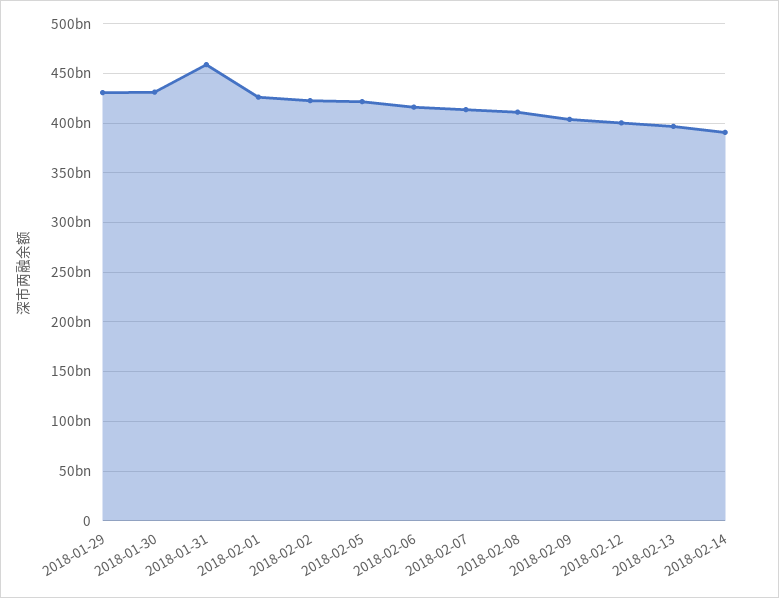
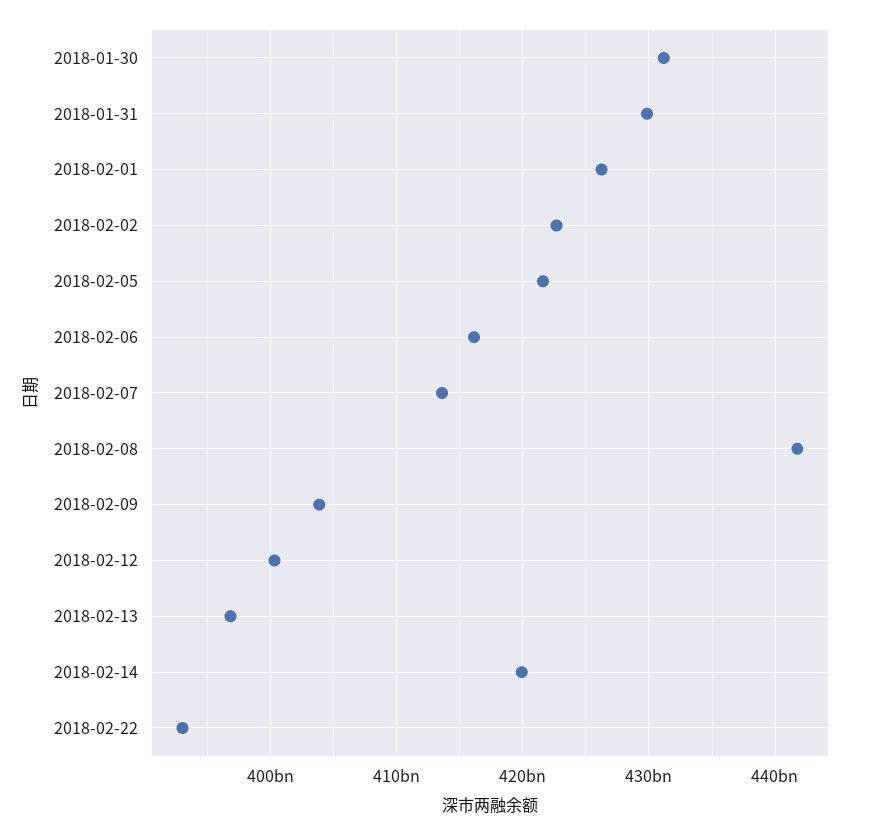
2018-01-29: 430000000000 -> none
2018-01-31: 460000000000 -> 430000000000
2018-02-08: 410000000000 -> 442000000000
2018-02-14: 390000000000 -> 420000000000
2018-02-22: none -> 393000000000

